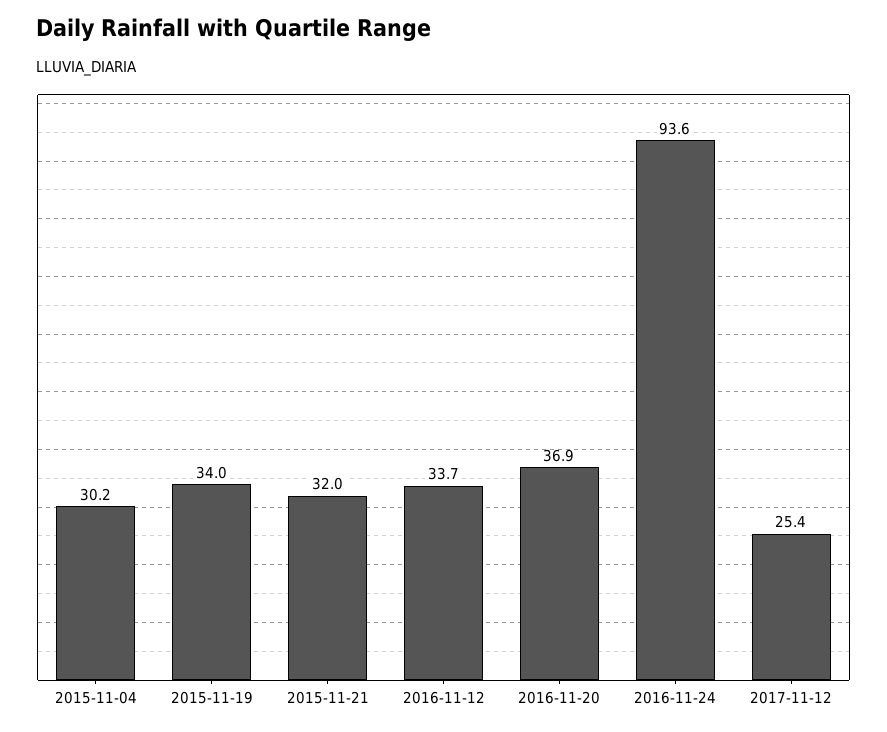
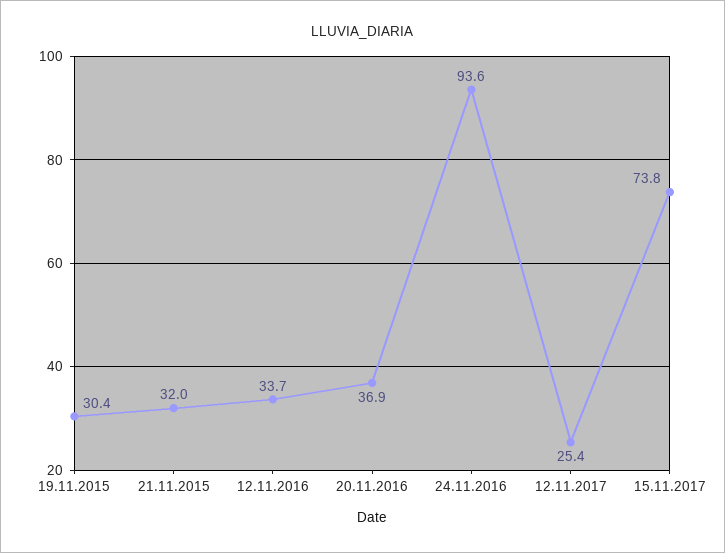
2015-11-04: 30.2 -> none
2015-11-19: 34 -> 30.4
15.11.2017: none -> 73.8

